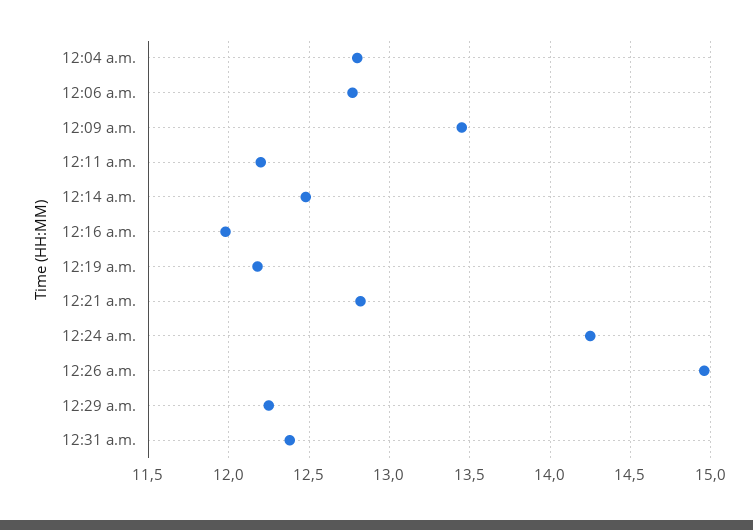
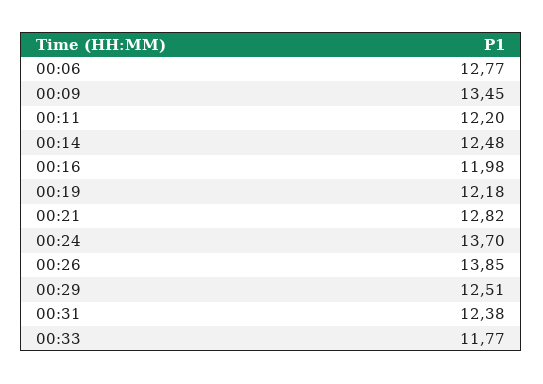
12:04 a.m.: 12.8 -> none
12:24 a.m.: 14.25 -> 13.7
12:26 a.m.: 14.95 -> 13.85
12:29 a.m.: 12.25 -> 12.51
00:33: none -> 11.77

